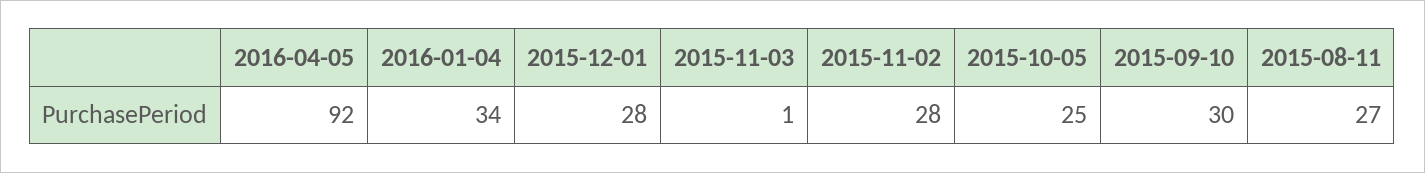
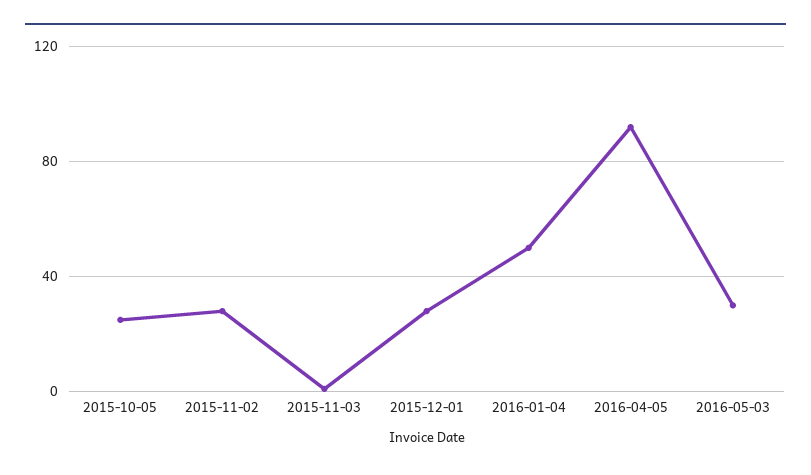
2016-01-04: 34 -> 50
2015-09-10: 30 -> none
2015-08-11: 27 -> none
2016-05-03: none -> 30

